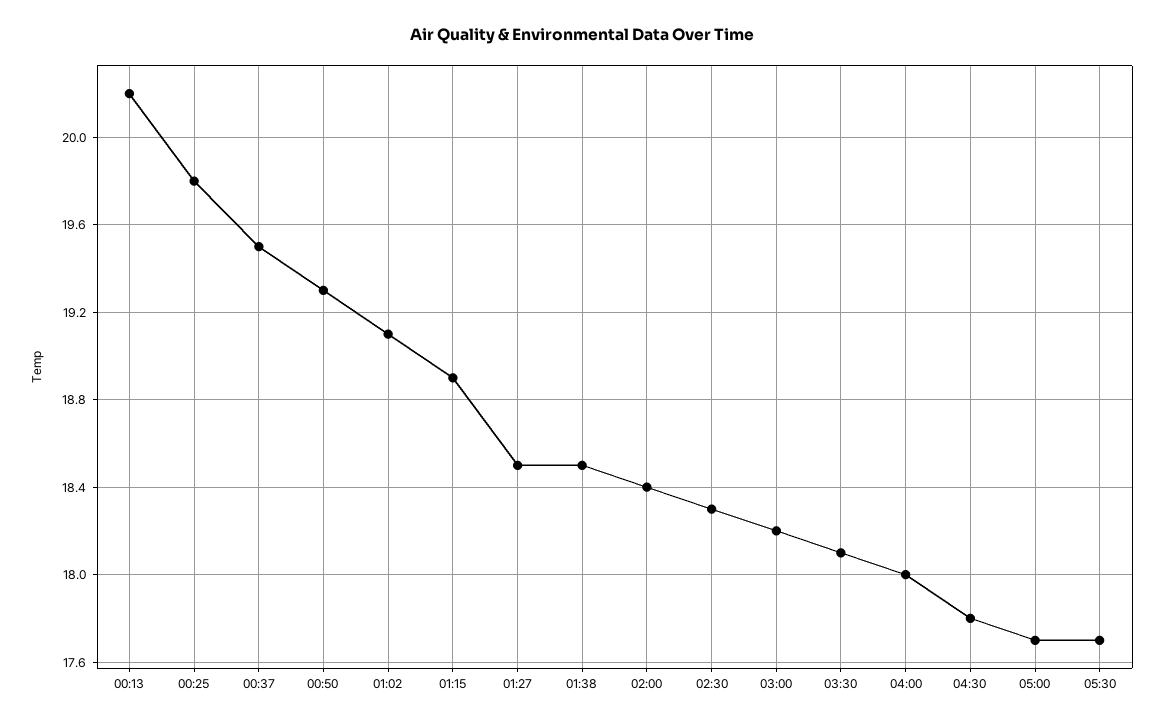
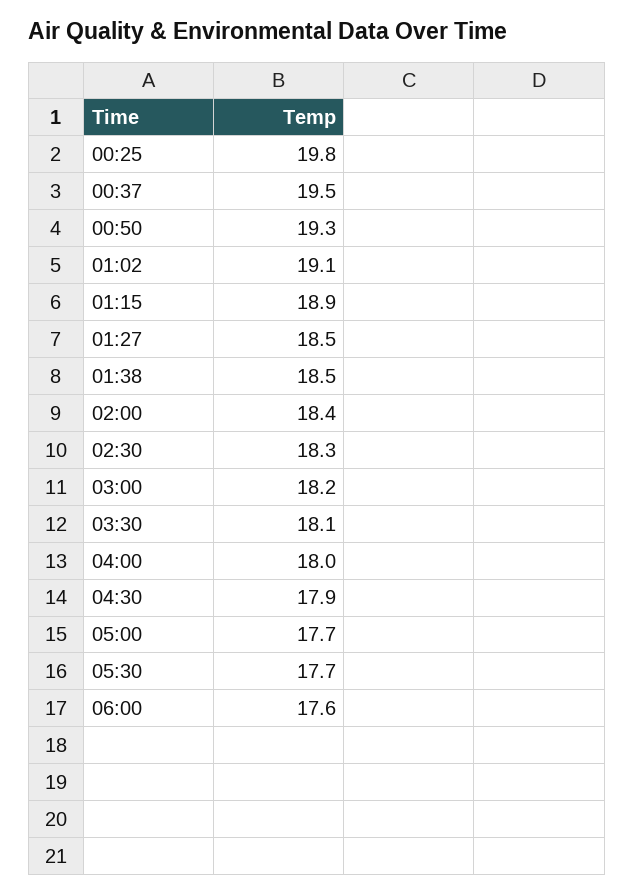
00:13: 20.2 -> none
04:30: 17.8 -> 17.9
06:00: none -> 17.6

